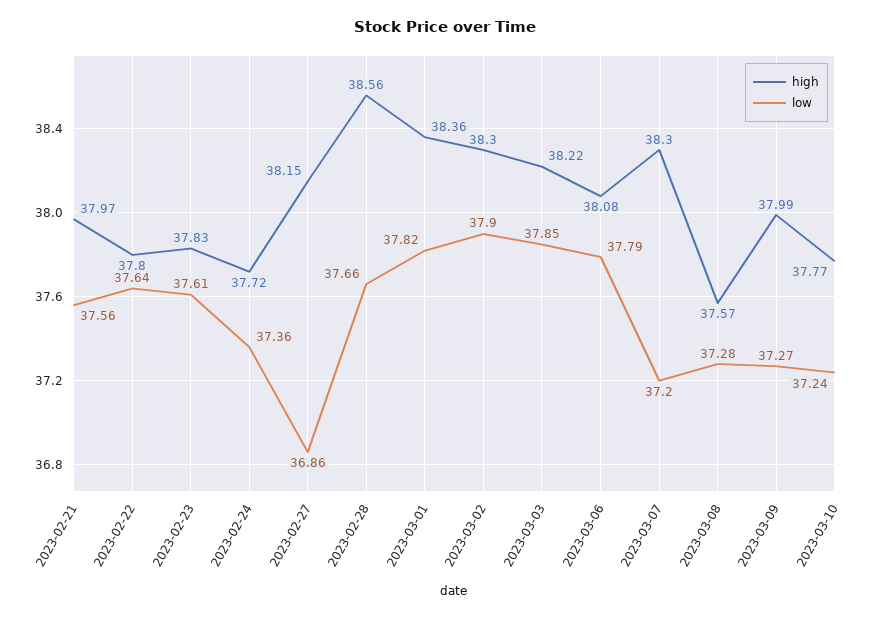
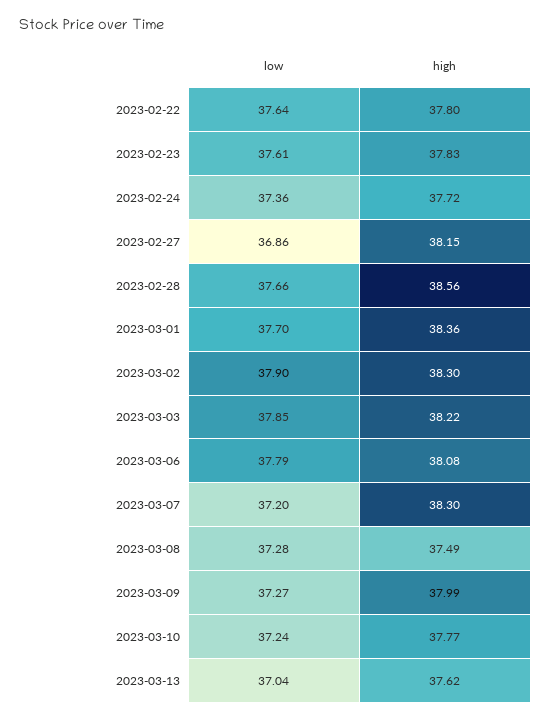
high, 2023-02-21: 37.97 -> none
low, 2023-02-21: 37.56 -> none
low, 2023-03-01: 37.82 -> 37.7
high, 2023-03-08: 37.57 -> 37.49
low, 2023-03-13: none -> 37.04
high, 2023-03-13: none -> 37.62

